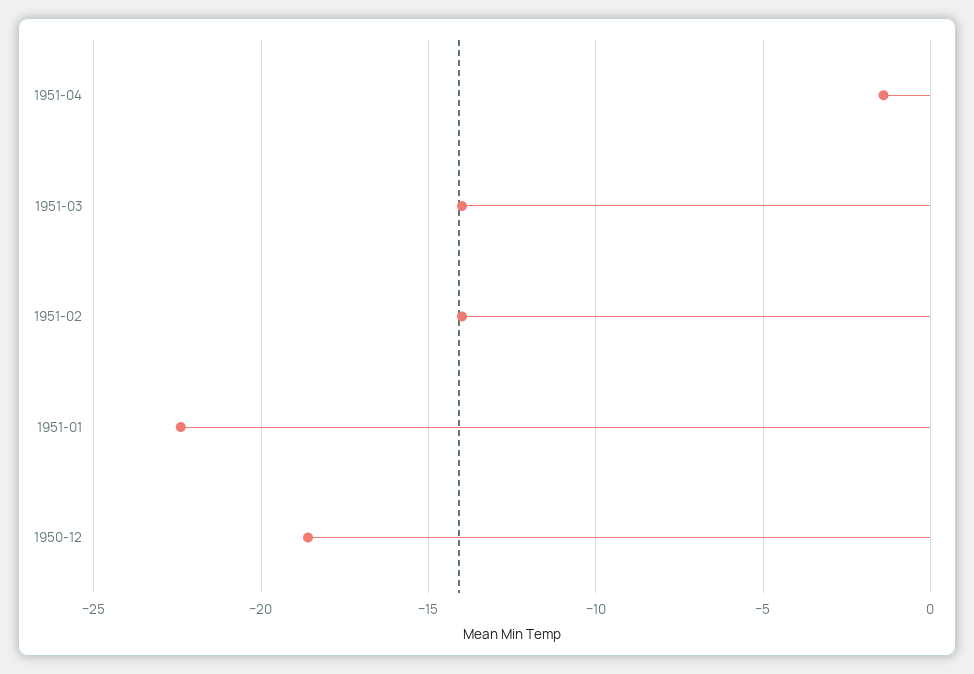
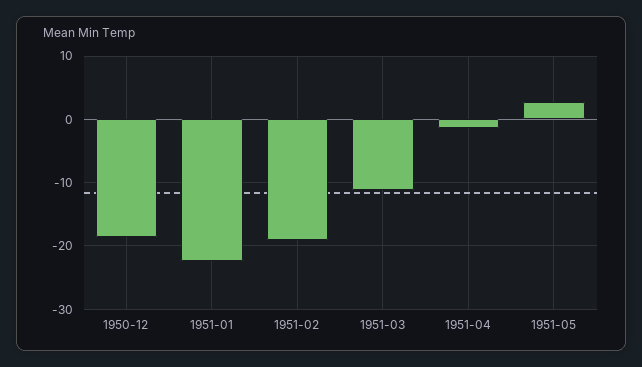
1951-03: -14 -> -11
1951-02: -14 -> -19
1951-05: none -> 3

